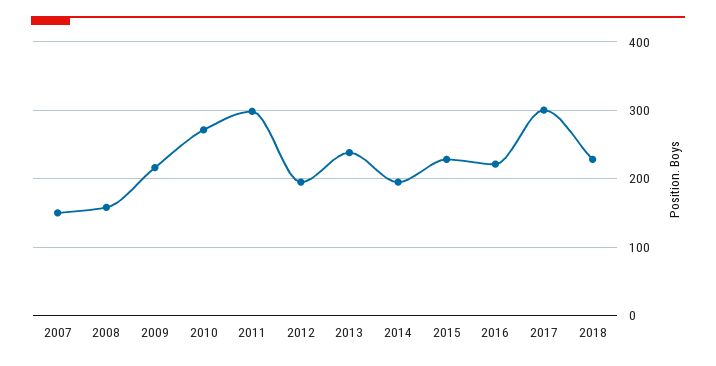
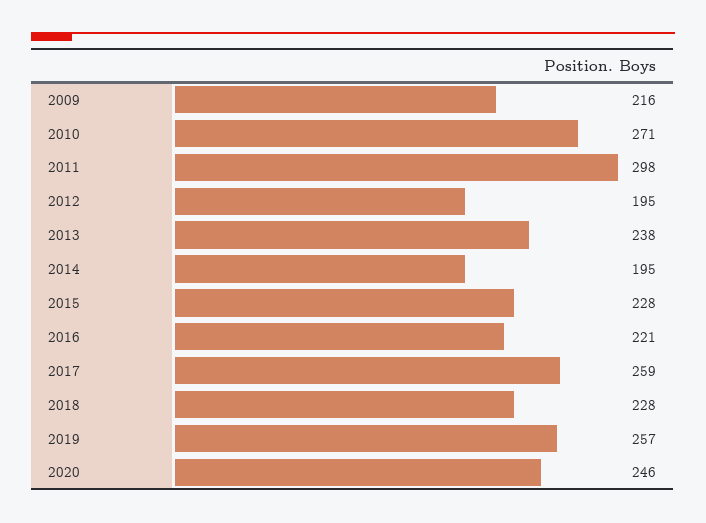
2007: 150 -> none
2008: 160 -> none
2017: 300 -> 259
2019: none -> 257
2020: none -> 246

